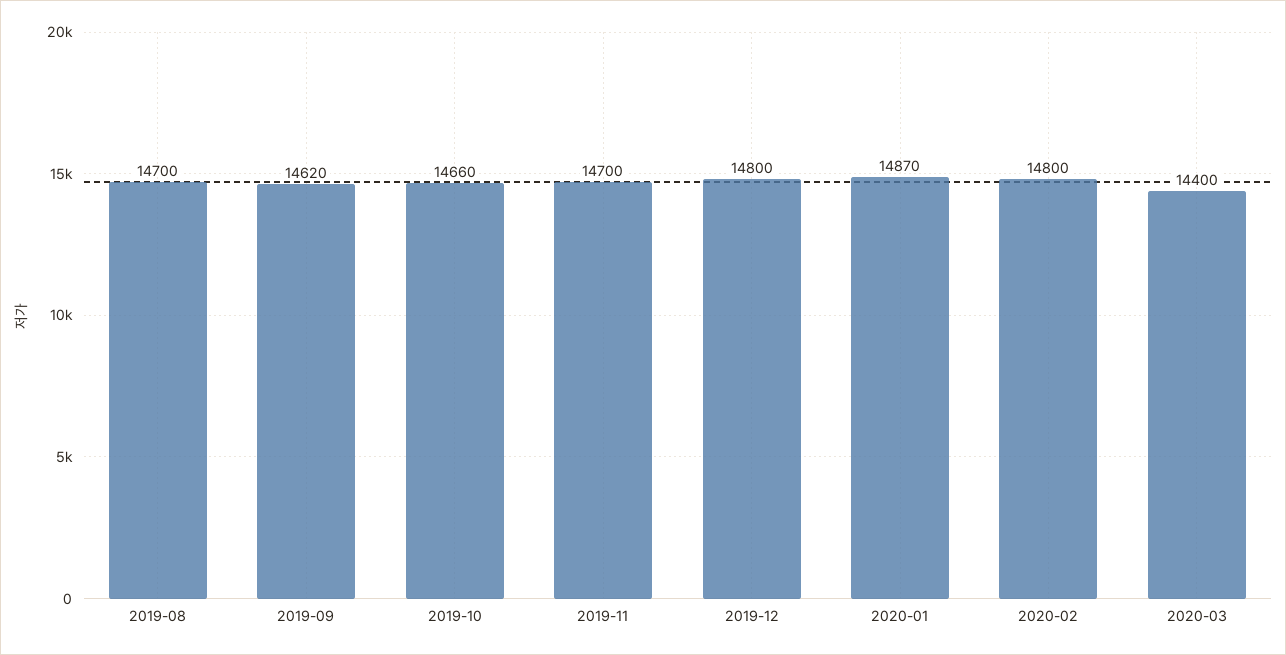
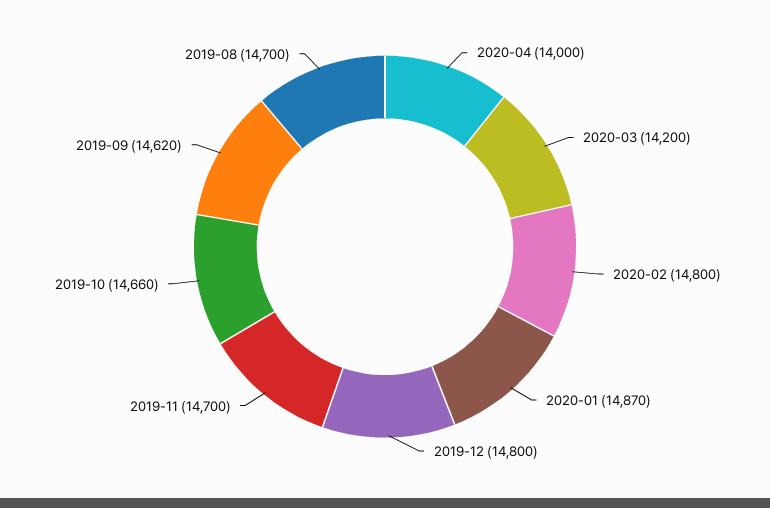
2020-03: 14400 -> 14200
2020-04: none -> 14000

